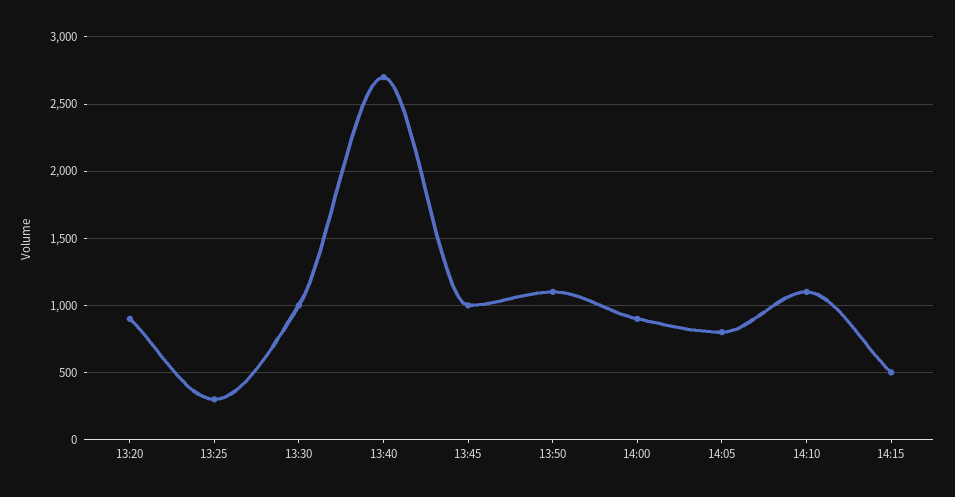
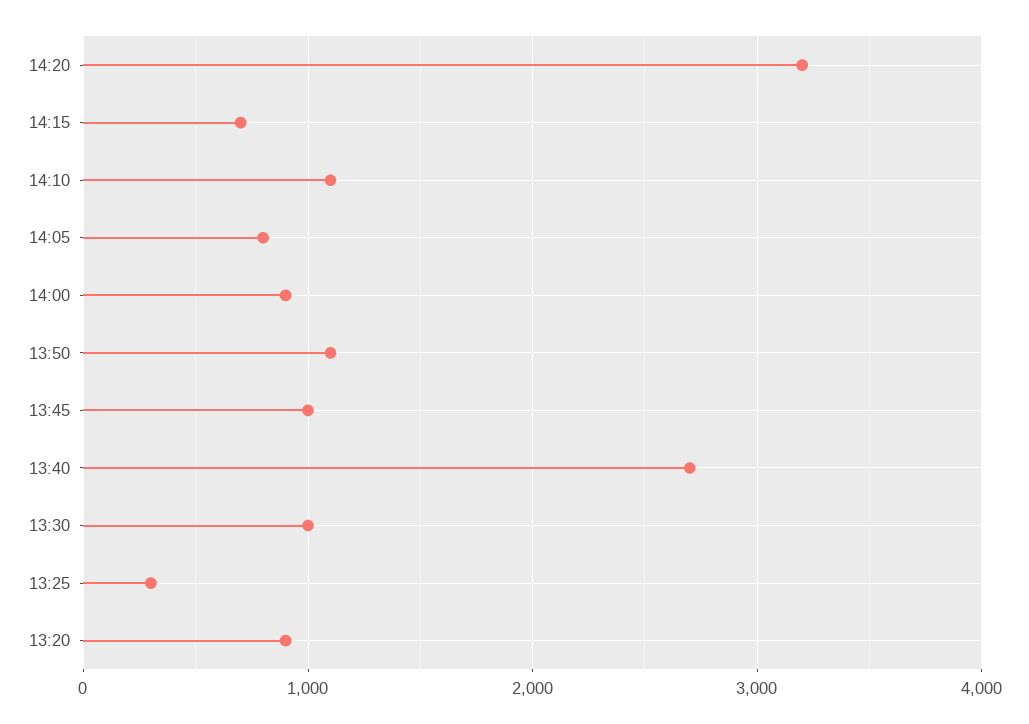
14:15: 500 -> 700
14:20: none -> 3200

